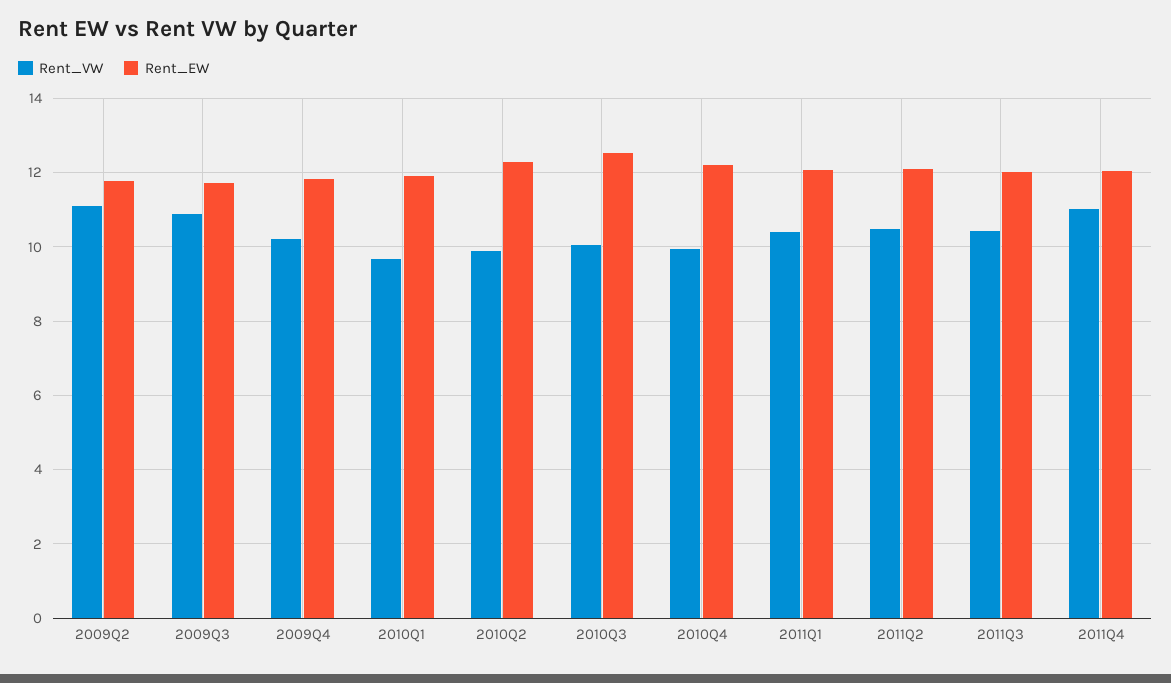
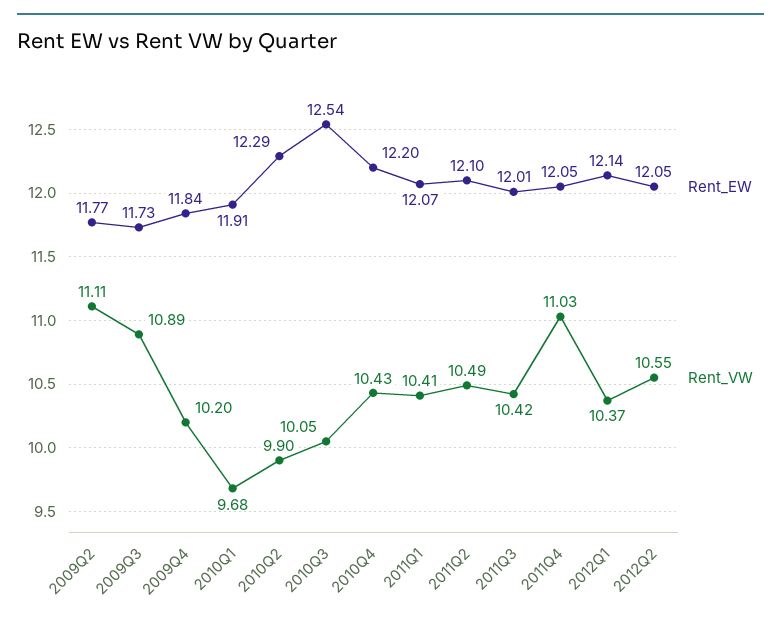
Rent_VW, 2010Q4: 10 -> 10.43
Rent_EW, 2012Q1: none -> 12.14
Rent_VW, 2012Q1: none -> 10.37
Rent_EW, 2012Q2: none -> 12.05
Rent_VW, 2012Q2: none -> 10.55

